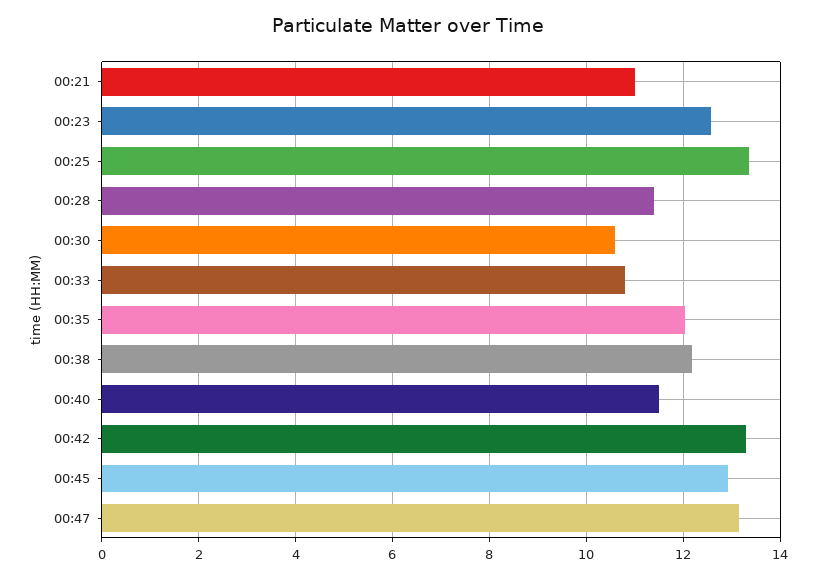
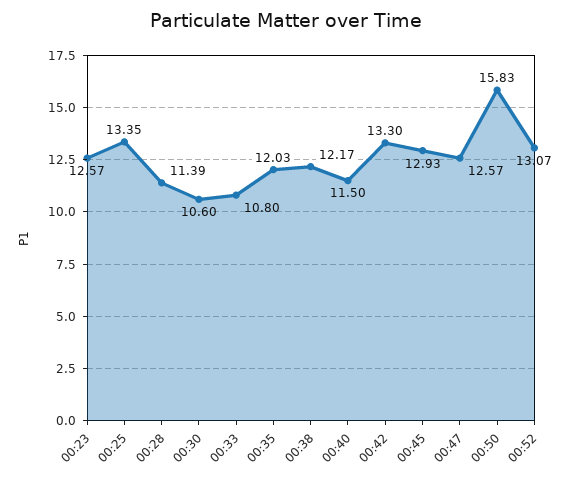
00:21: 11 -> none
00:47: 13.2 -> 12.57
00:50: none -> 15.83
00:52: none -> 13.07

